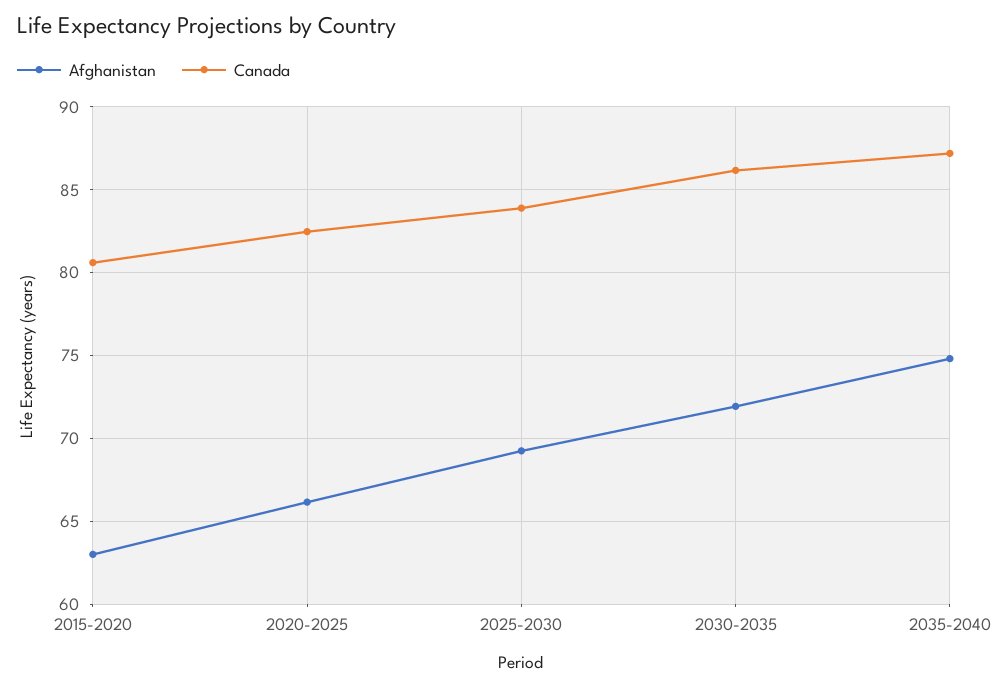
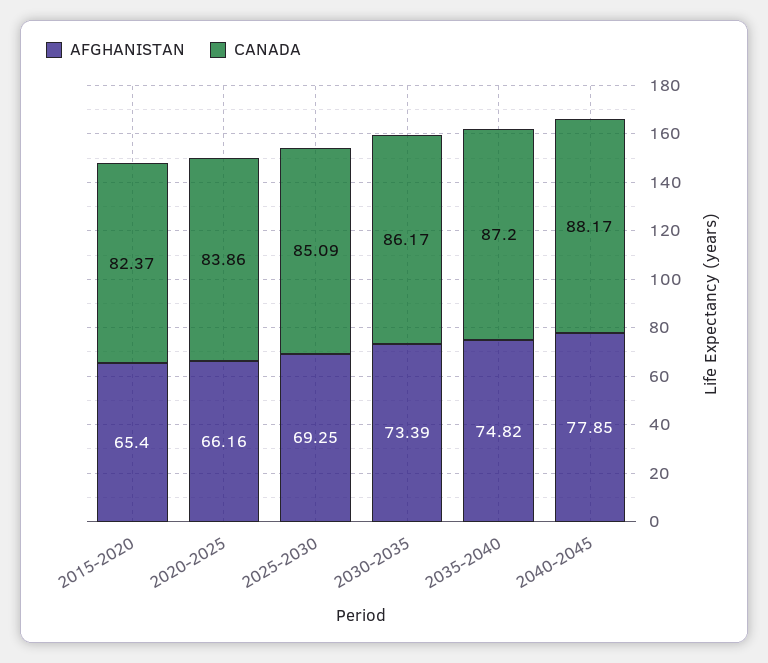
Afghanistan, 2015-2020: 63 -> 65.4
Canada, 2015-2020: 80.5 -> 82.37
Canada, 2020-2025: 82.5 -> 83.86
Canada, 2025-2030: 84 -> 85.09
Afghanistan, 2030-2035: 72 -> 73.39
Afghanistan, 2040-2045: none -> 77.85
Canada, 2040-2045: none -> 88.17

